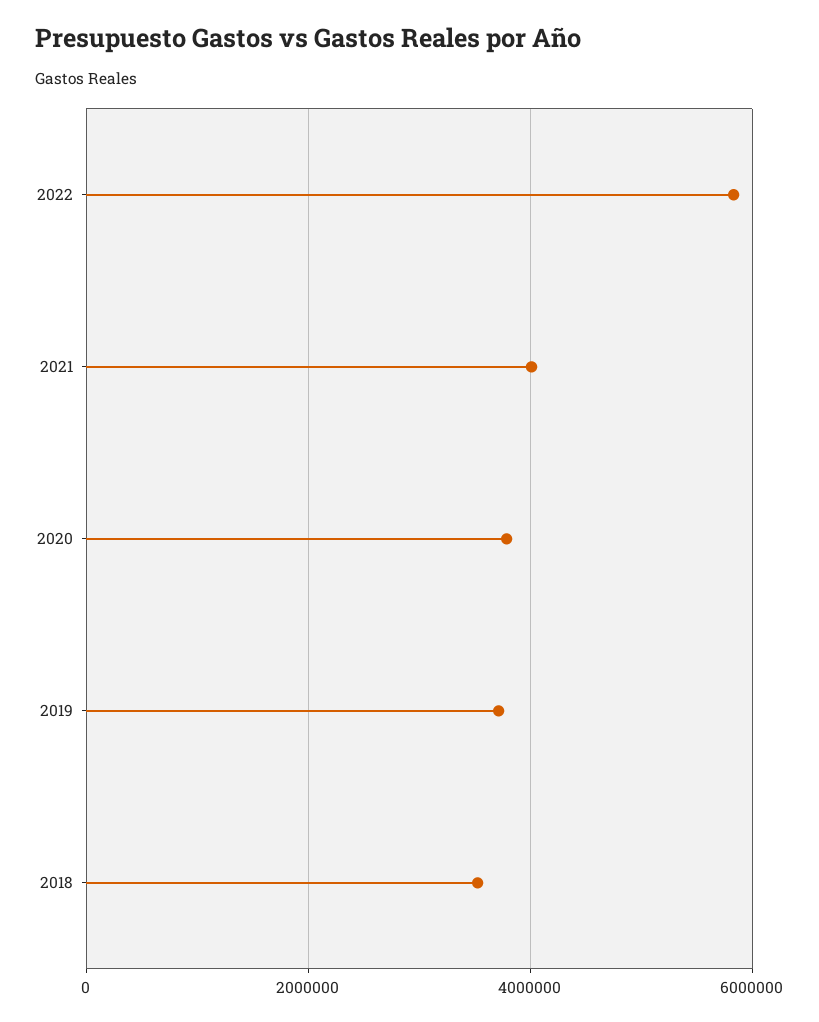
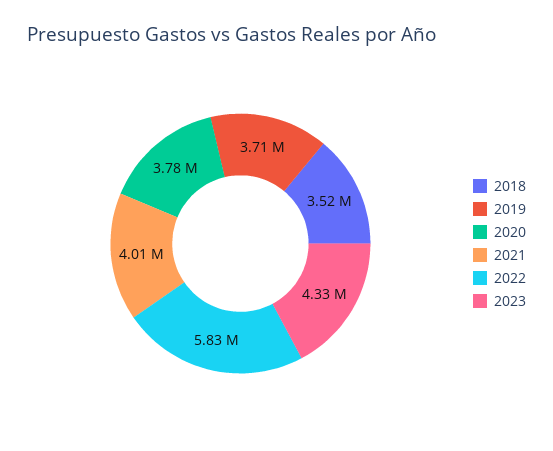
2023: none -> 4330000

